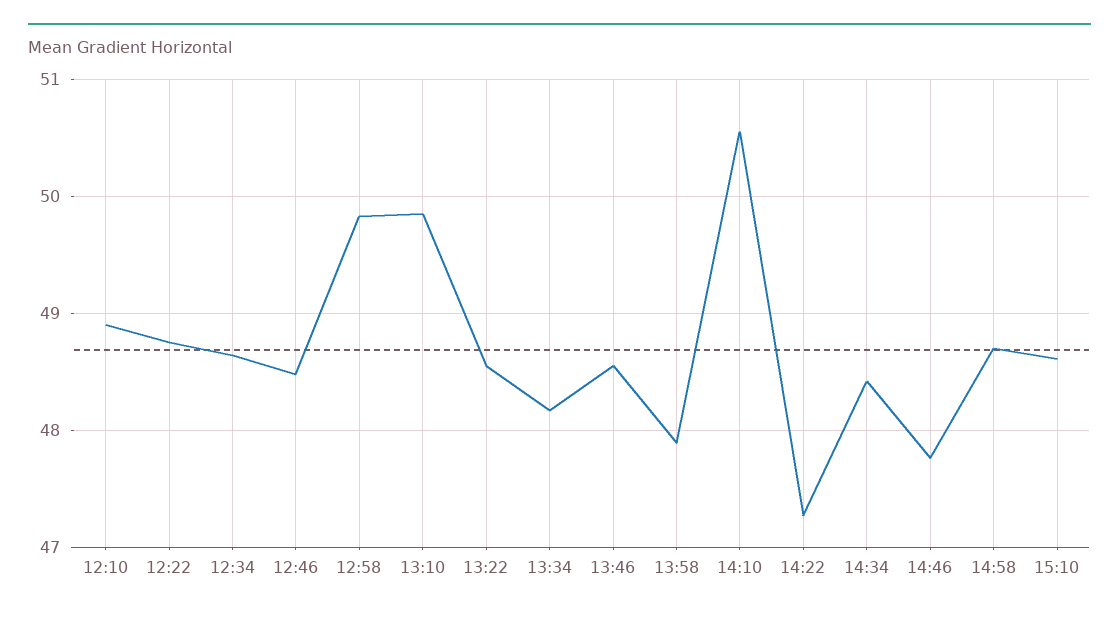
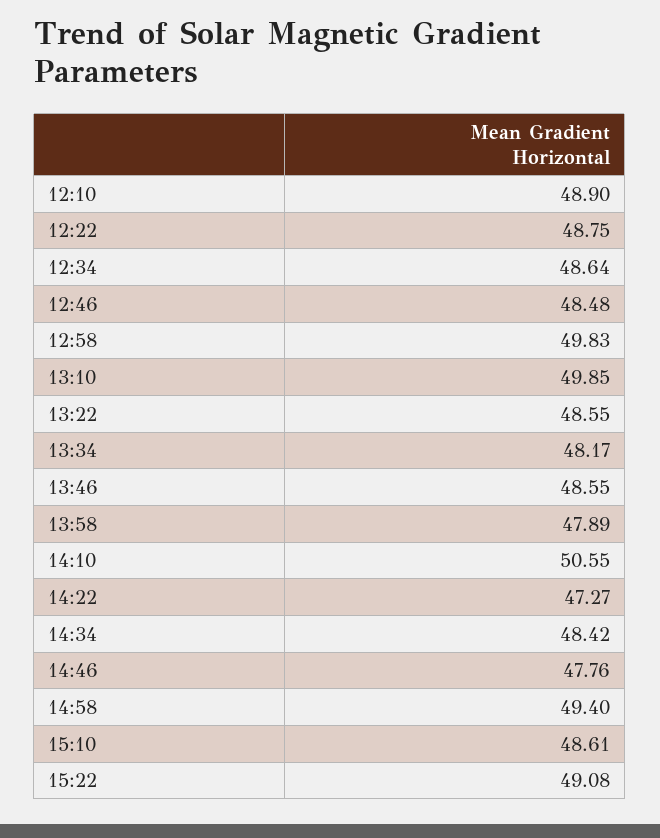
14:58: 48.7 -> 49.4
15:22: none -> 49.08

